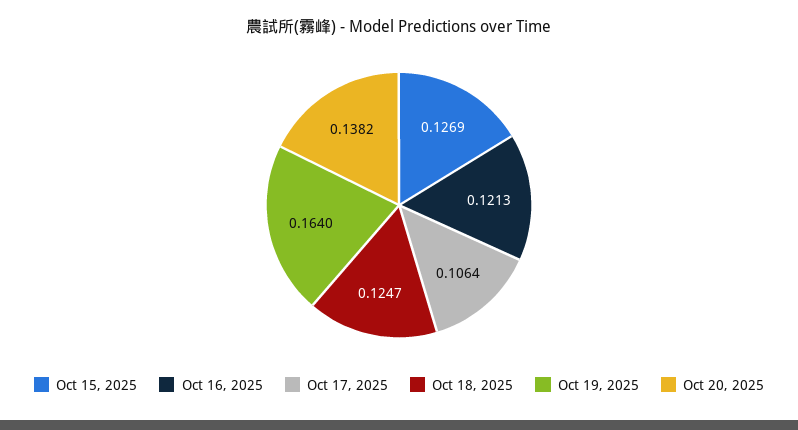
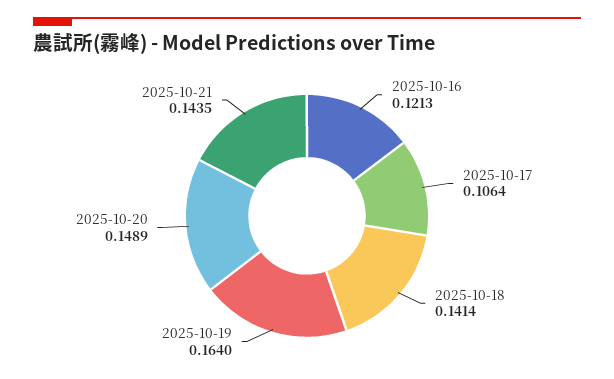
Oct 15, 2025: 0.1269 -> none
Oct 18, 2025: 0.1247 -> 0.1414
Oct 20, 2025: 0.1382 -> 0.1489
2025-10-21: none -> 0.1435

